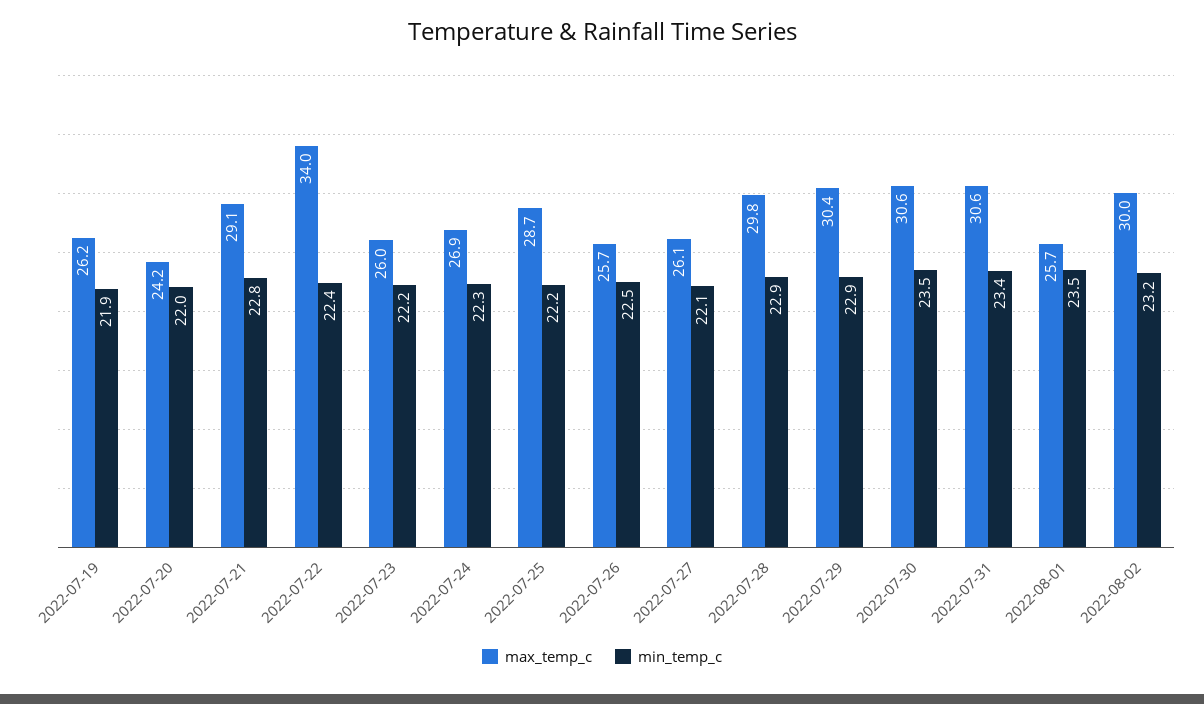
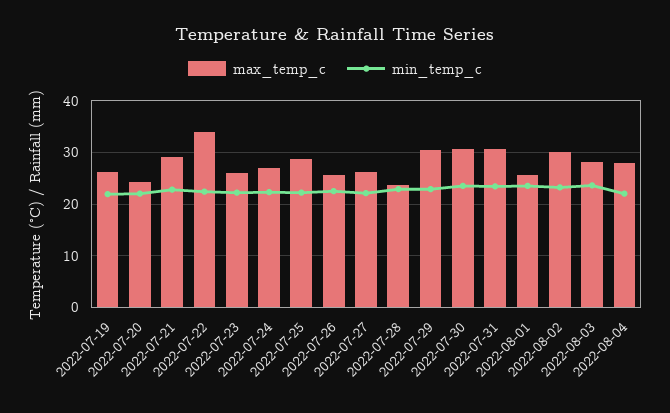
max_temp_c, 2022-07-28: 29.8 -> 24
max_temp_c, 2022-08-03: none -> 28
min_temp_c, 2022-08-03: none -> 24
max_temp_c, 2022-08-04: none -> 28
min_temp_c, 2022-08-04: none -> 22

